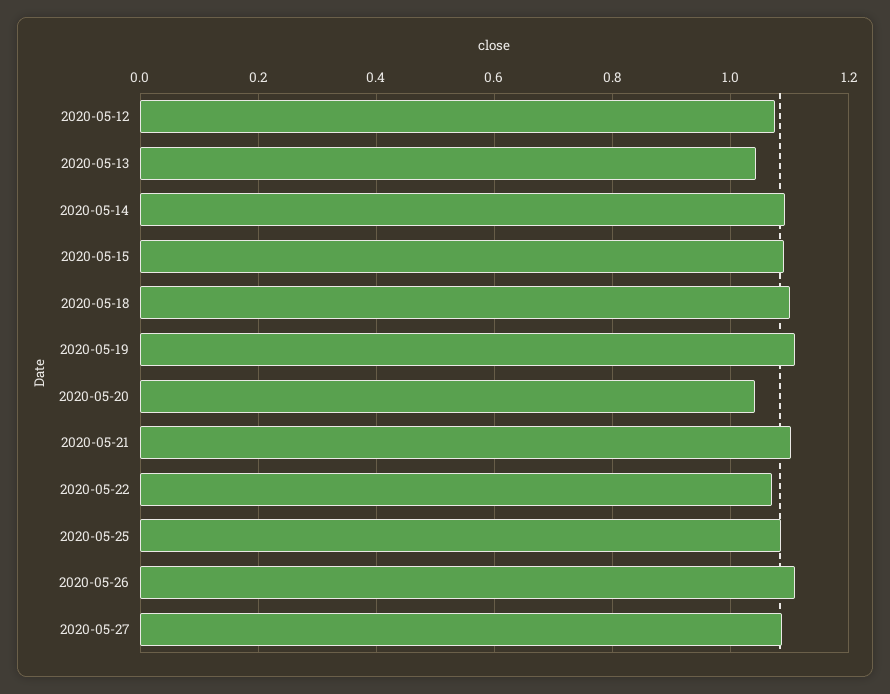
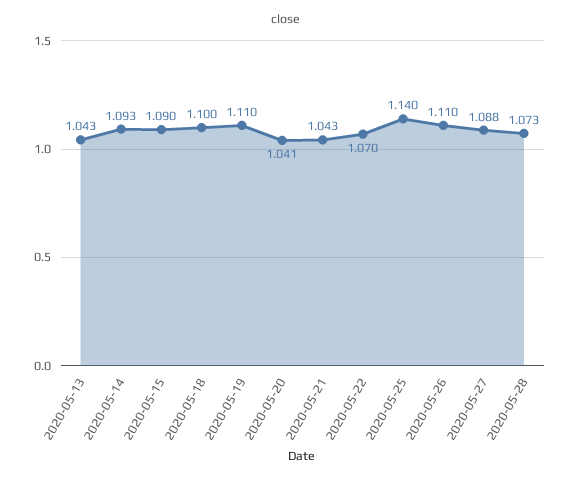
2020-05-12: 1.08 -> none
2020-05-21: 1.1 -> 1.043
2020-05-25: 1.08 -> 1.14
2020-05-28: none -> 1.073

